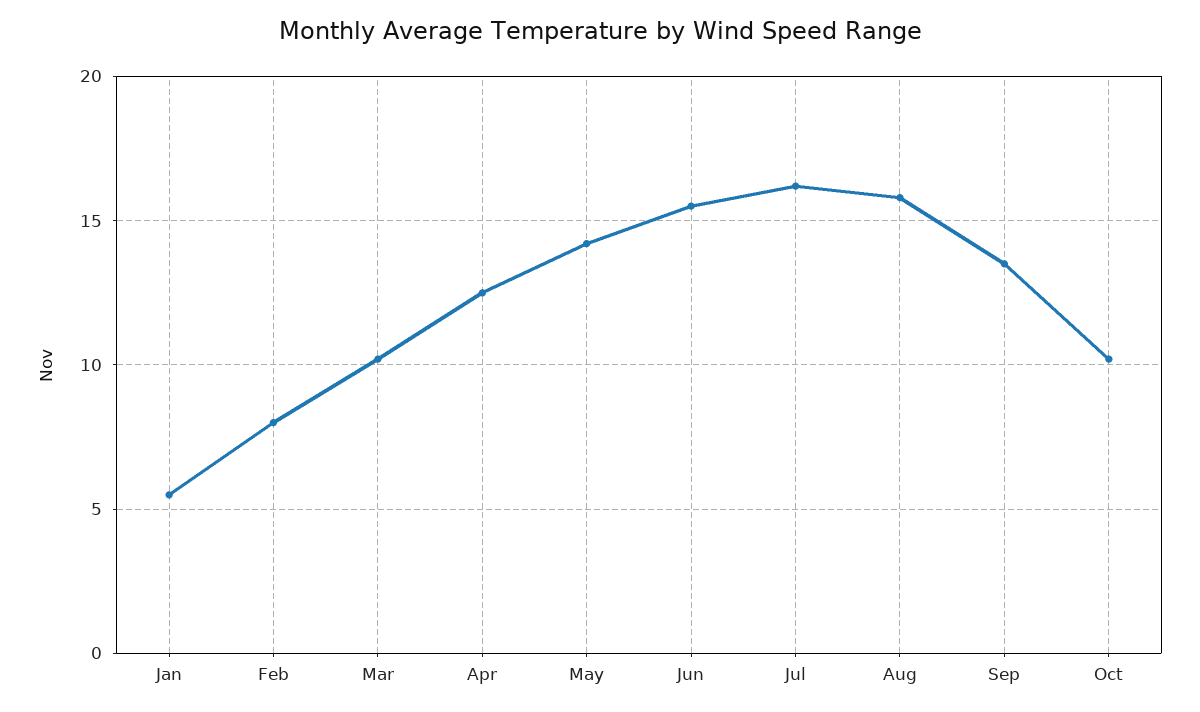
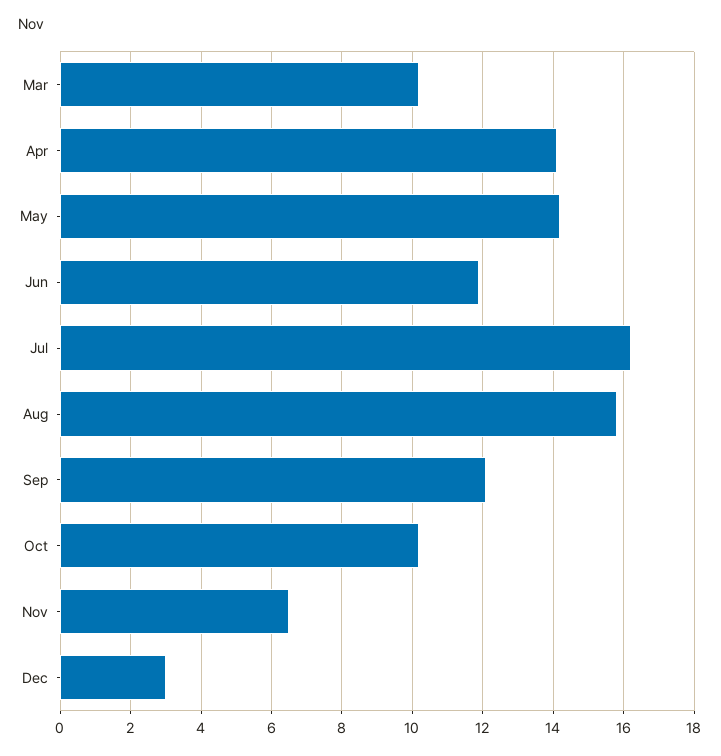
Jan: 5.5 -> none
Feb: 8 -> none
Apr: 12.5 -> 14
Jun: 15.5 -> 12
Sep: 13.5 -> 12
Nov: none -> 6.5
Dec: none -> 3

